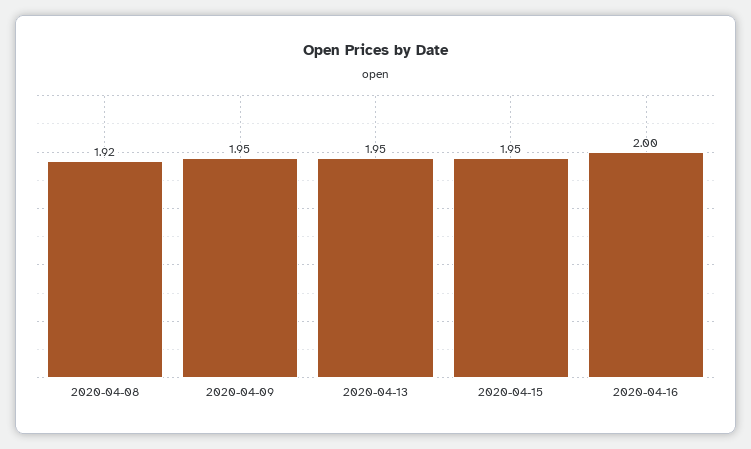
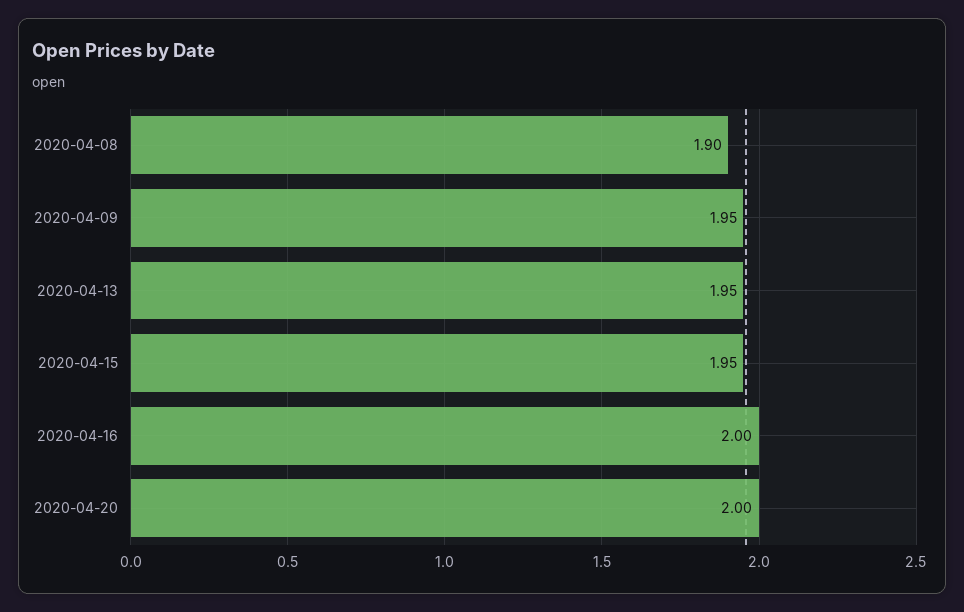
2020-04-08: 1.92 -> 1.9
2020-04-20: none -> 2

